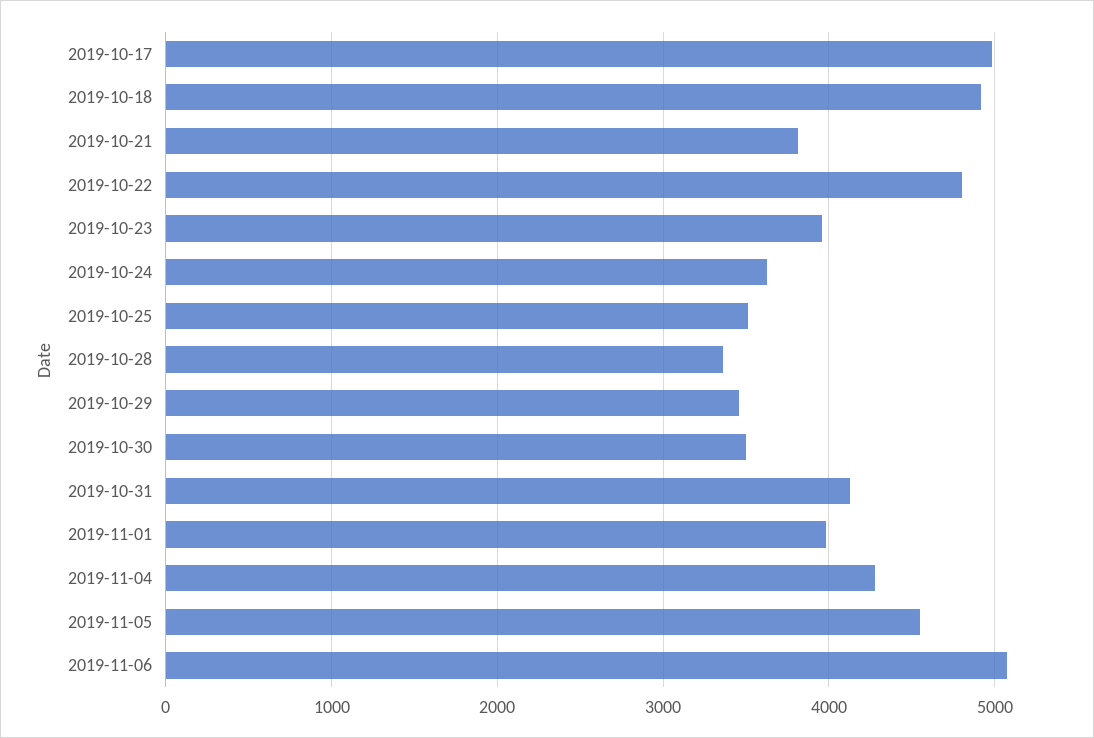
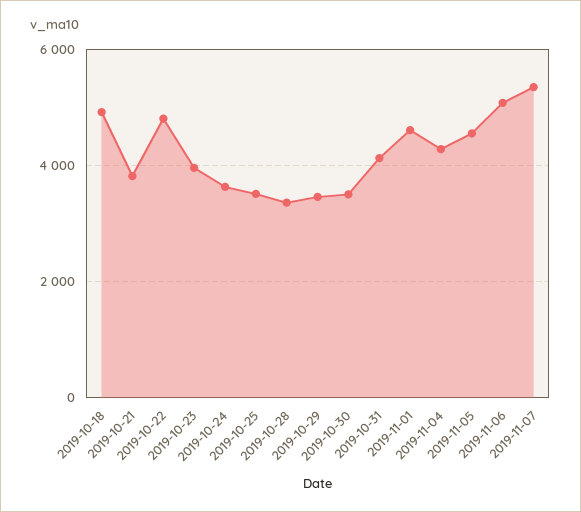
2019-10-17: 5000 -> none
2019-11-01: 4000 -> 4600
2019-11-07: none -> 5400

